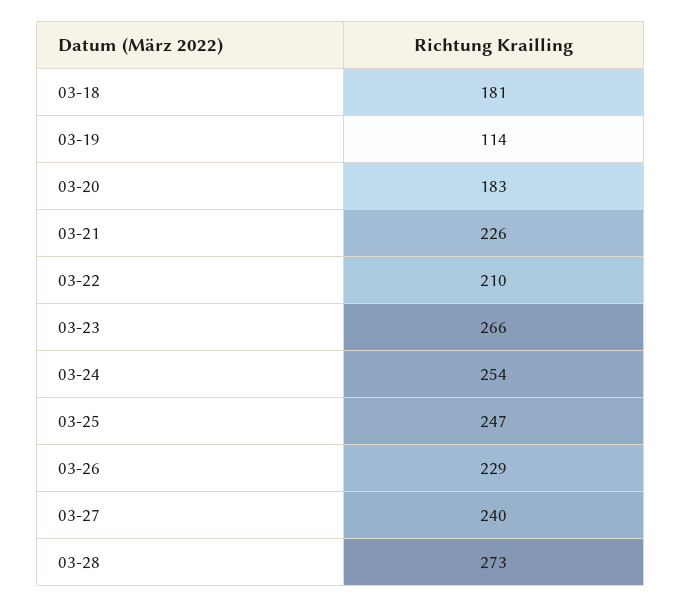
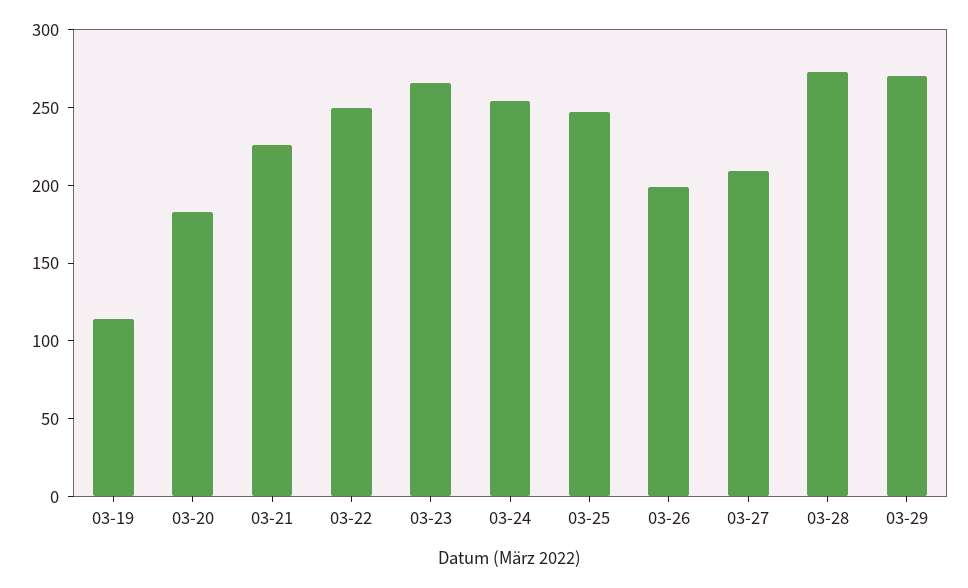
03-18: 181 -> none
03-22: 210 -> 250
03-26: 229 -> 200
03-27: 240 -> 210
03-29: none -> 270

